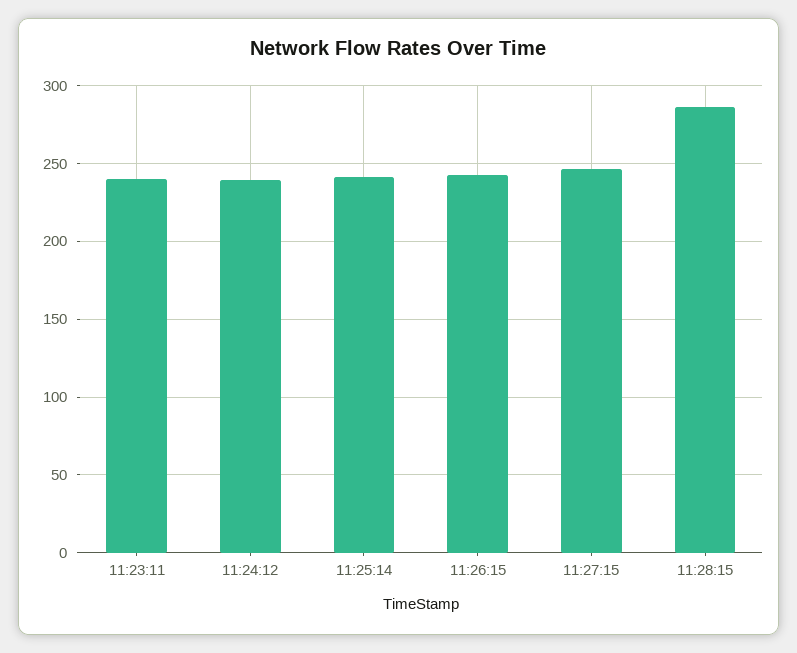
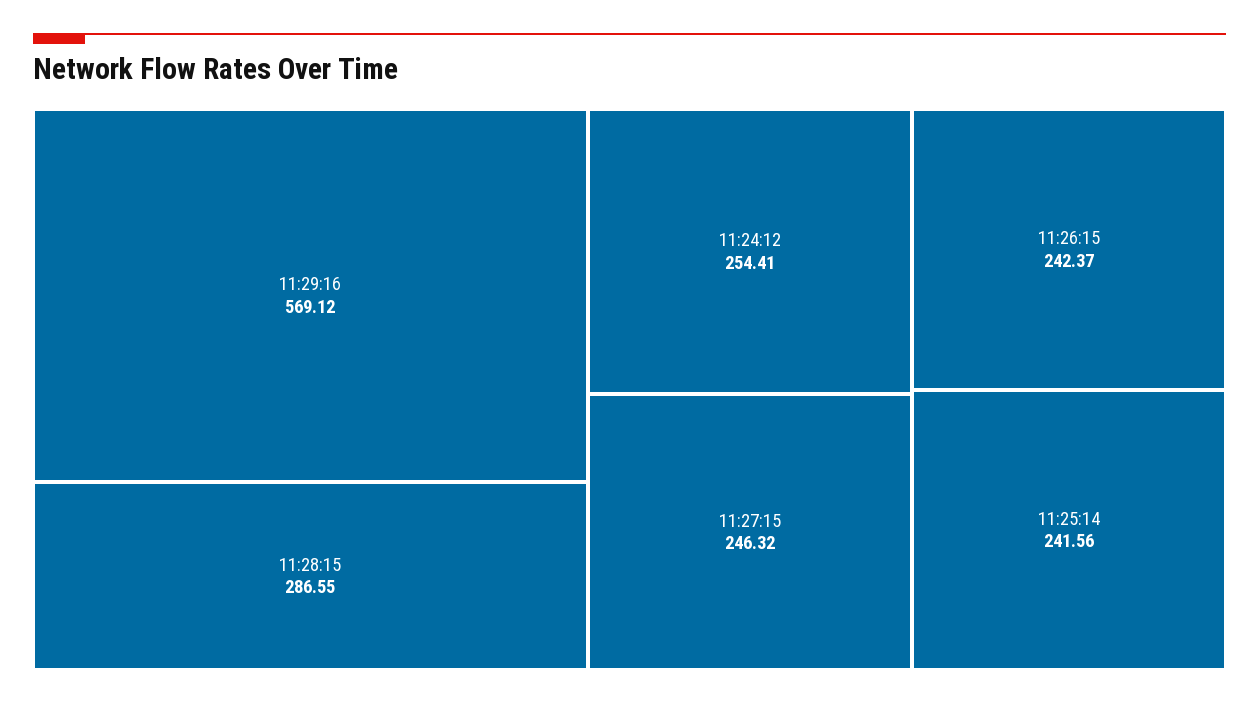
11:23:11: 240 -> none
11:24:12: 240 -> 254.41
11:29:16: none -> 569.12

